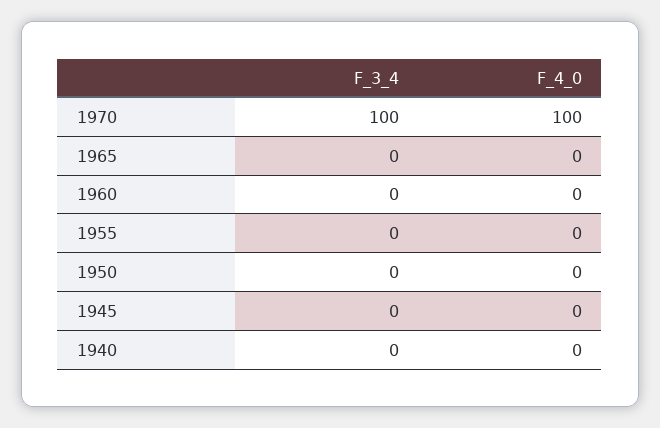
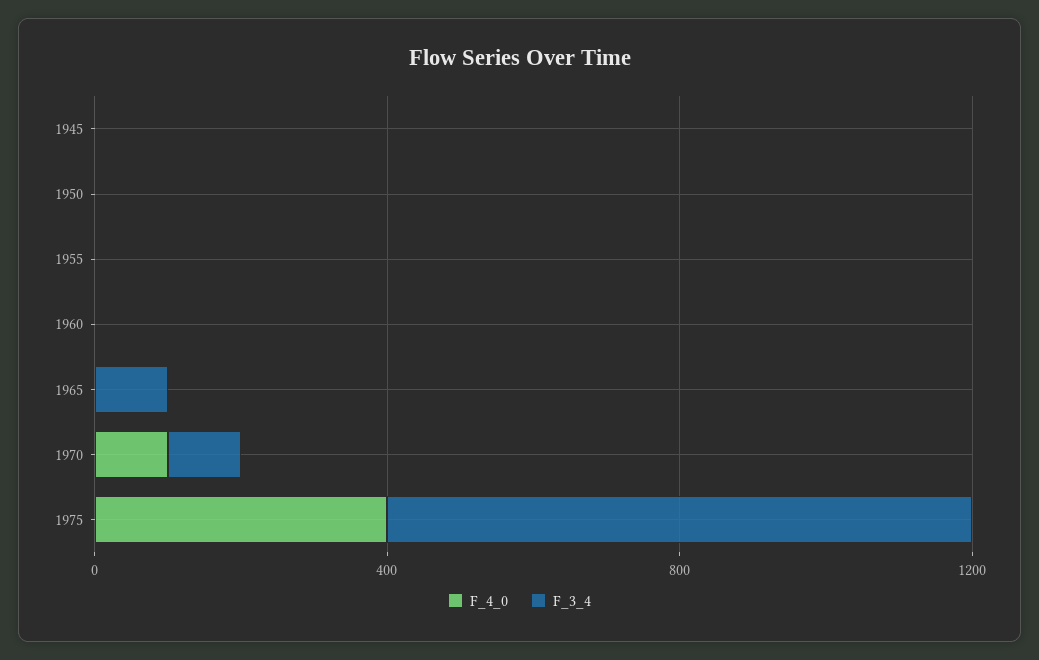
F_3_4, 1965: 0 -> 100
F_3_4, 1940: 0 -> none
F_4_0, 1940: 0 -> none
F_4_0, 1975: none -> 400
F_3_4, 1975: none -> 800

